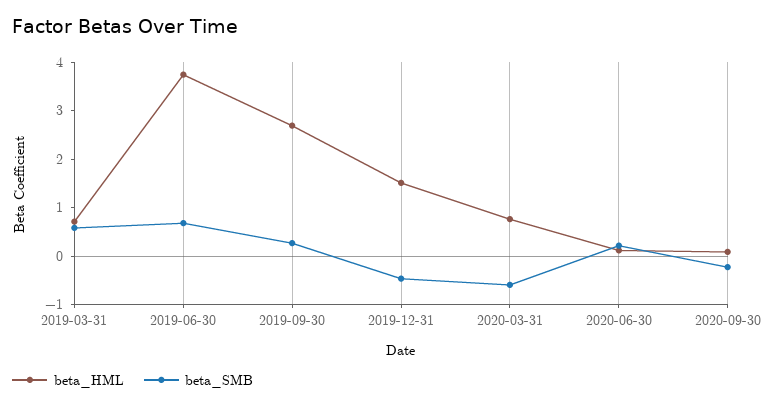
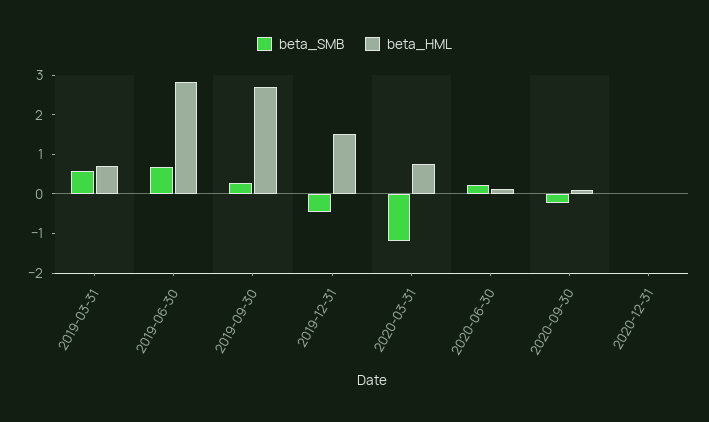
beta_HML, 2019-06-30: 3.8 -> 2.75
beta_SMB, 2020-03-31: -0.6 -> -1.25
beta_SMB, 2020-12-31: none -> 0
beta_HML, 2020-12-31: none -> 0

